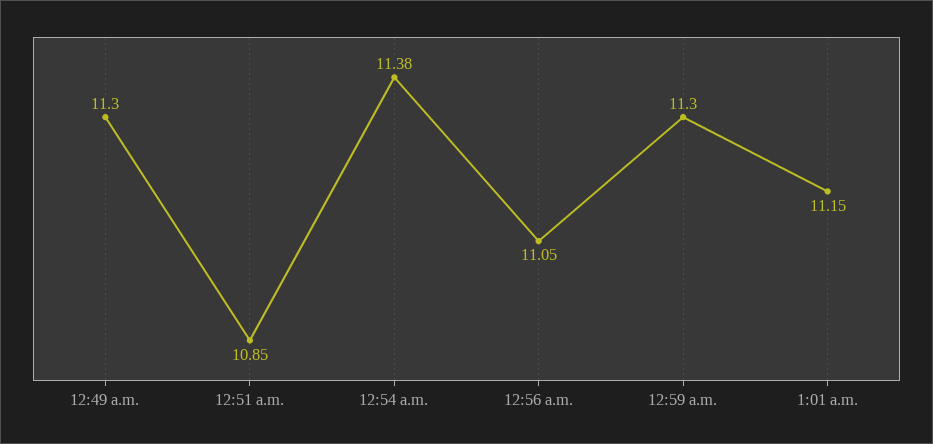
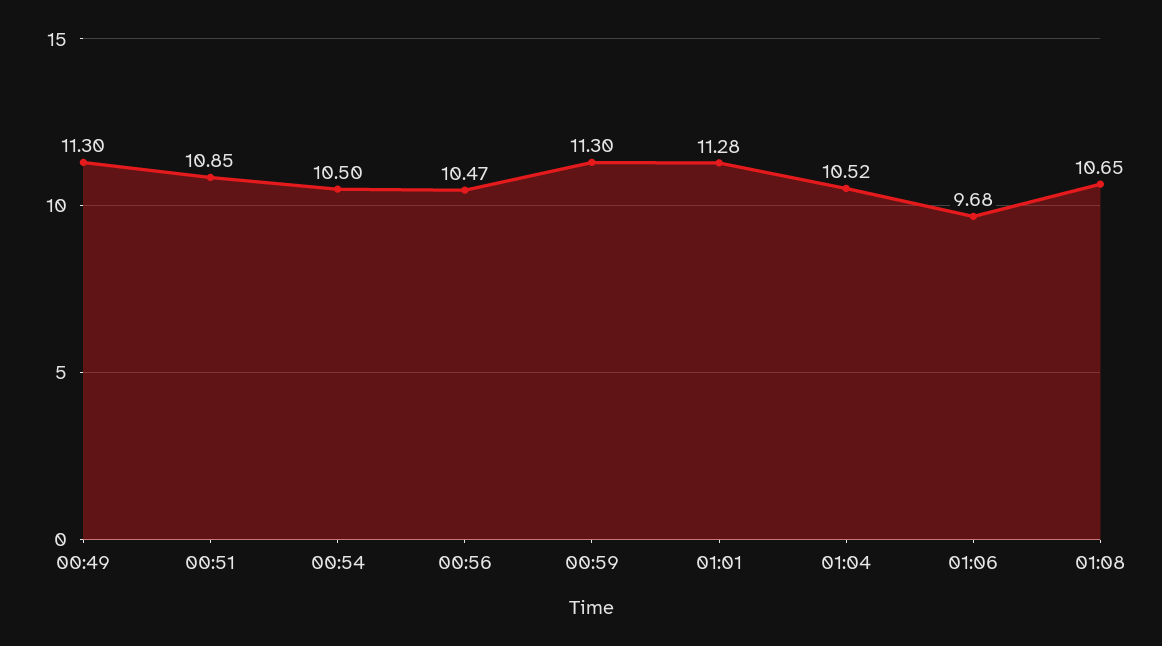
12:54 a.m.: 11.38 -> 10.5
12:56 a.m.: 11.05 -> 10.47
1:01 a.m.: 11.15 -> 11.28
01:04: none -> 10.52
01:06: none -> 9.68
01:08: none -> 10.65

